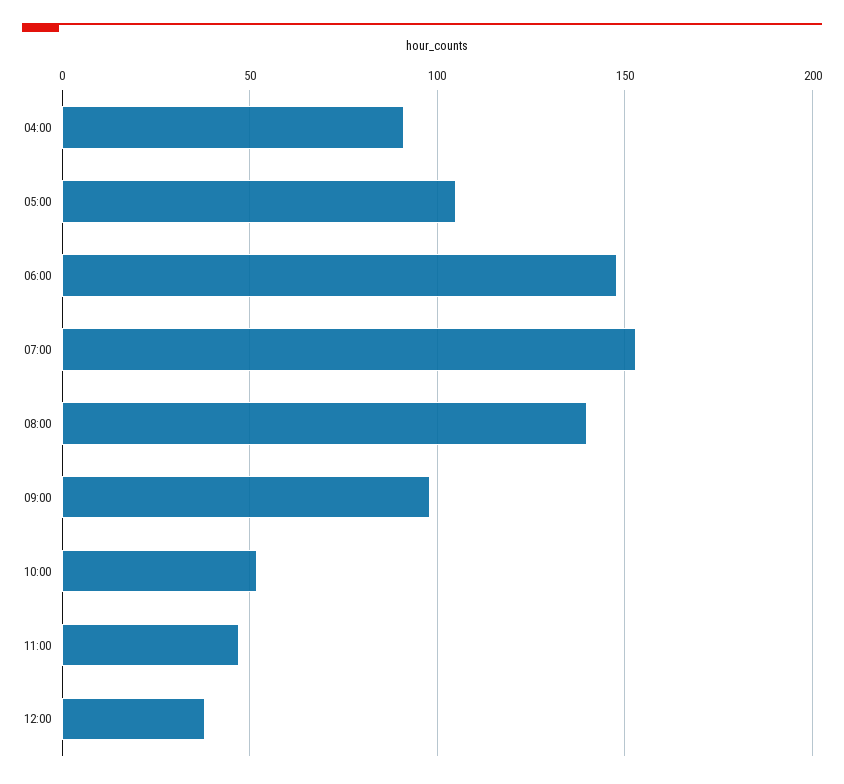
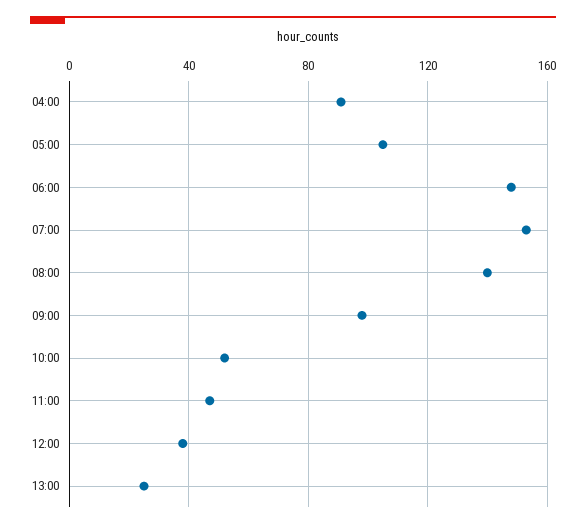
13:00: none -> 25

